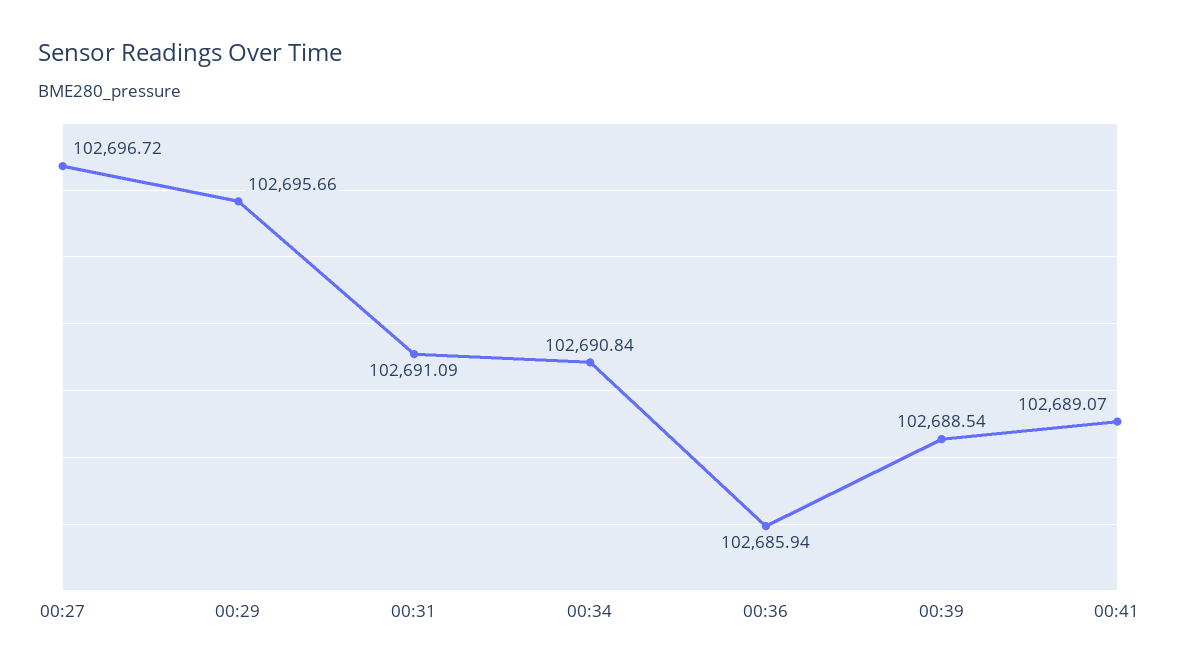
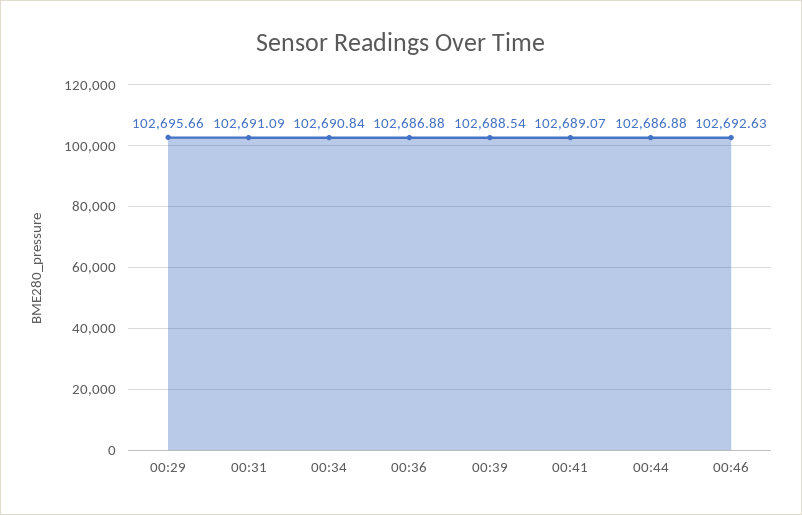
00:27: 102696.72 -> none
00:36: 102685.94 -> 102686.88
00:44: none -> 102686.88
00:46: none -> 102692.63

